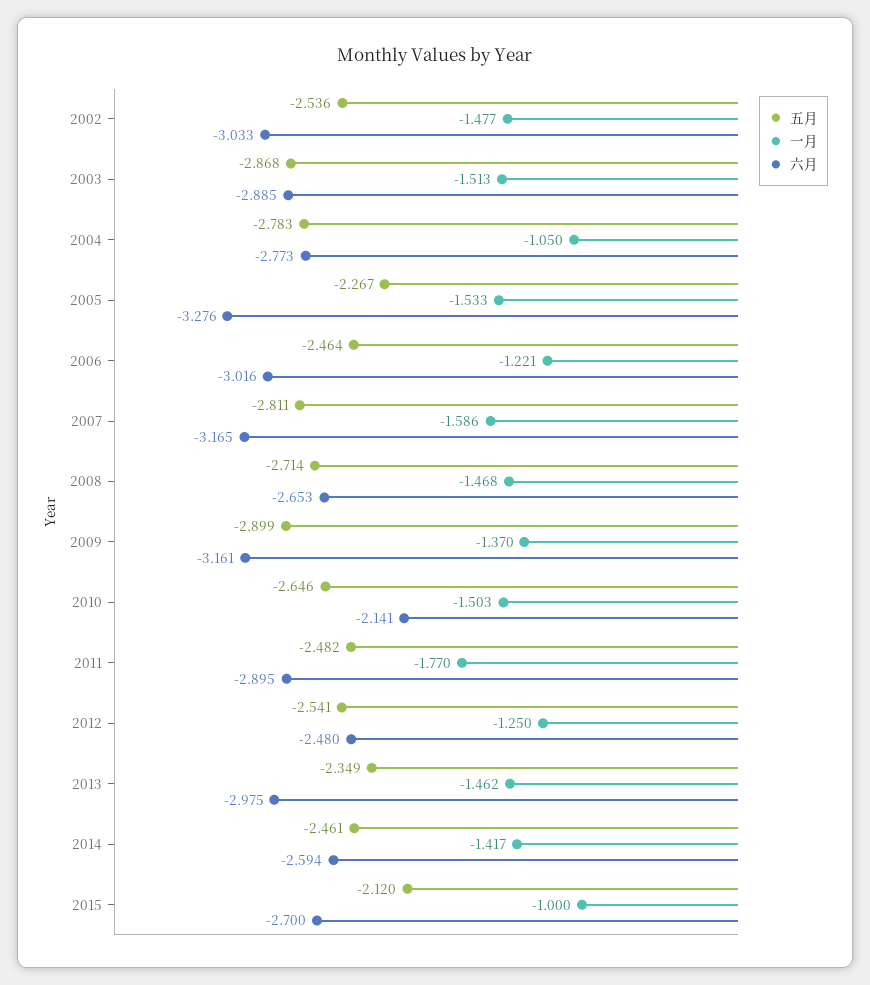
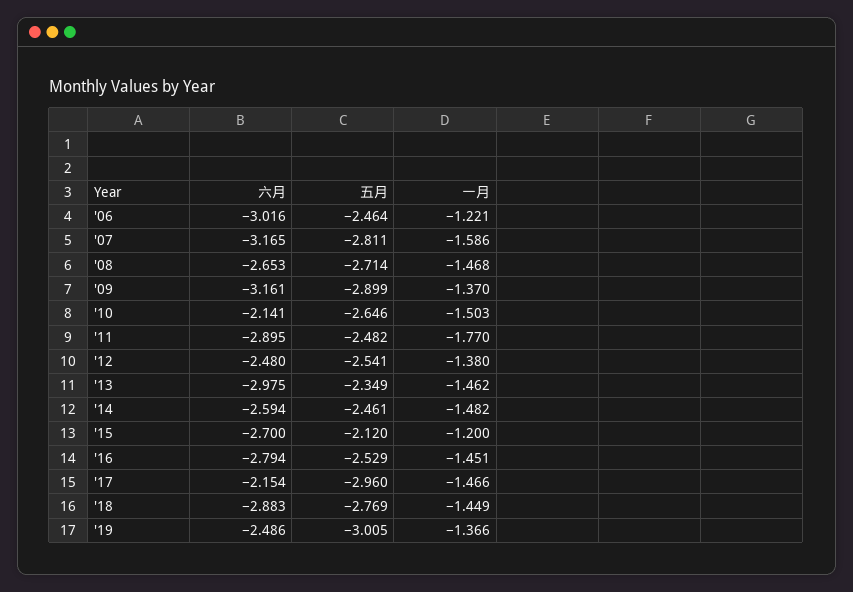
五月, 2002: -2.536 -> none
一月, 2002: -1.477 -> none
六月, 2002: -3.033 -> none
五月, 2003: -2.868 -> none
一月, 2003: -1.513 -> none
六月, 2003: -2.885 -> none
五月, 2004: -2.783 -> none
一月, 2004: -1.05 -> none
六月, 2004: -2.773 -> none
五月, 2005: -2.267 -> none
一月, 2005: -1.533 -> none
六月, 2005: -3.276 -> none
一月, 2012: -1.25 -> -1.38
一月, 2014: -1.417 -> -1.482
一月, 2015: -1 -> -1.2
六月, '16: none -> -2.794
五月, '16: none -> -2.529
一月, '16: none -> -1.451
六月, '17: none -> -2.154
五月, '17: none -> -2.96
一月, '17: none -> -1.466
六月, '18: none -> -2.883
五月, '18: none -> -2.769
一月, '18: none -> -1.449
六月, '19: none -> -2.486
五月, '19: none -> -3.005
一月, '19: none -> -1.366

